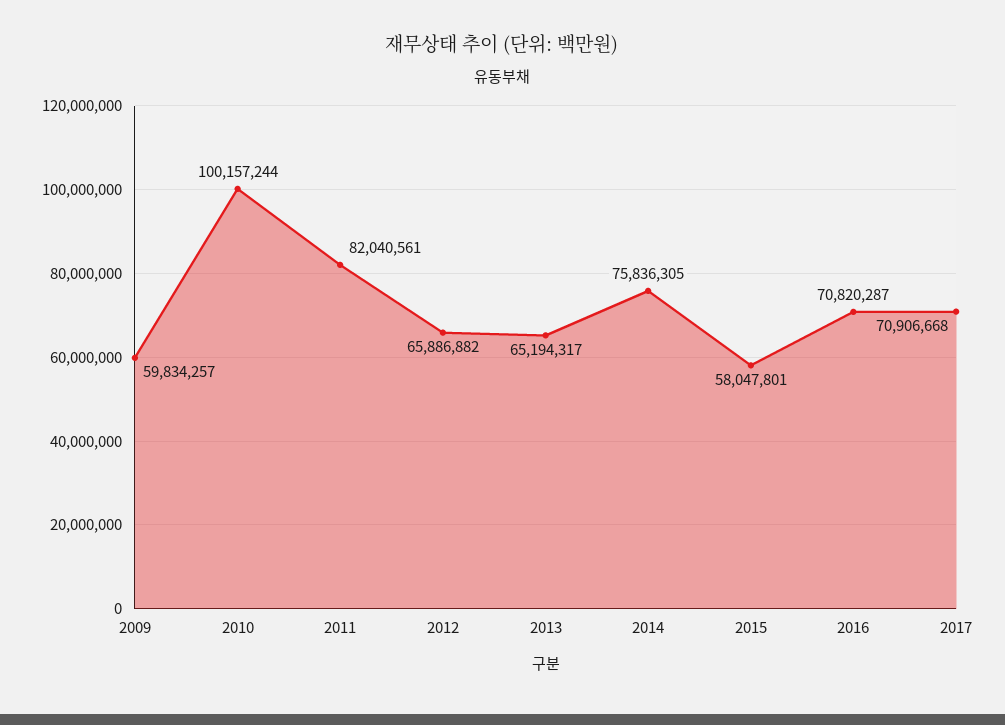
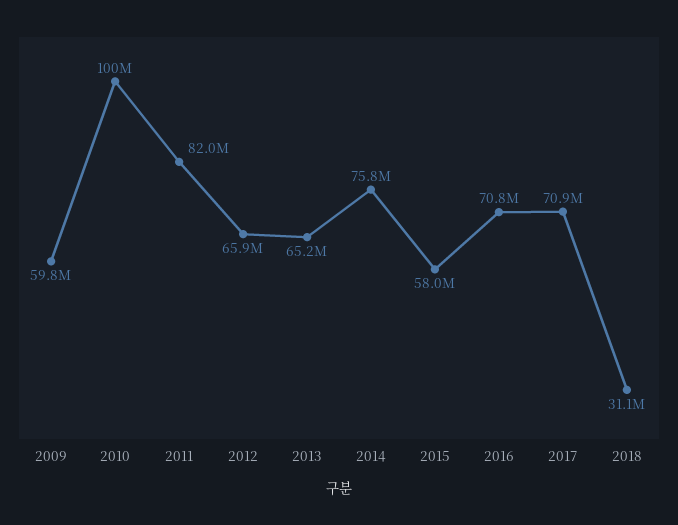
2018: none -> 31100000

